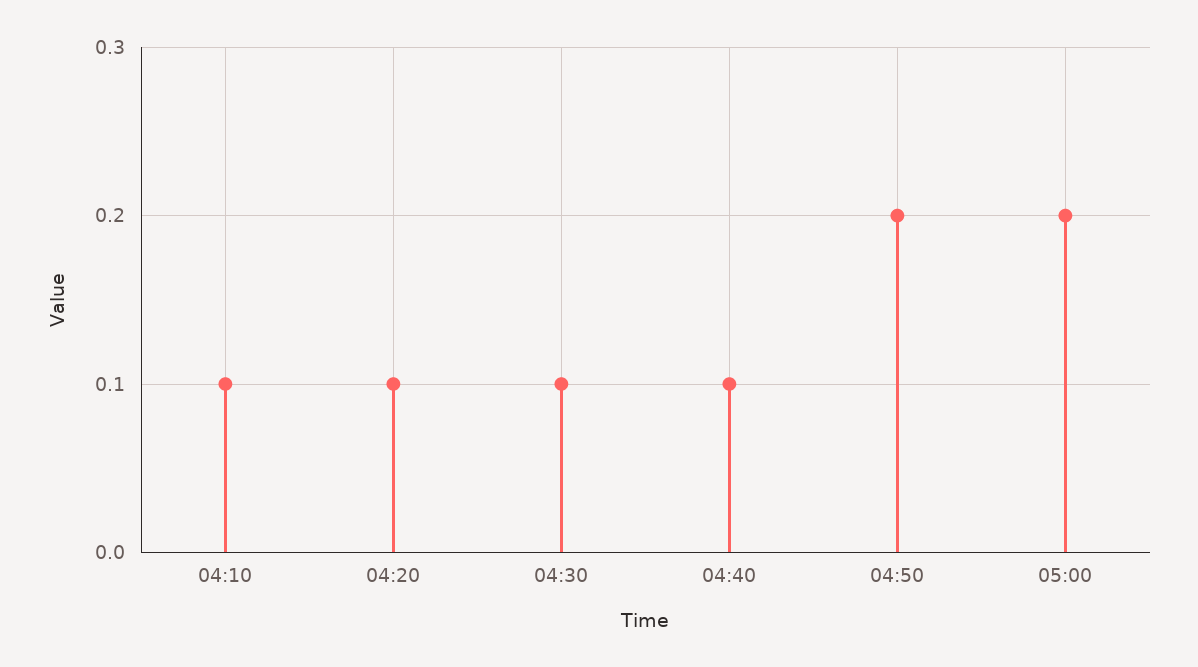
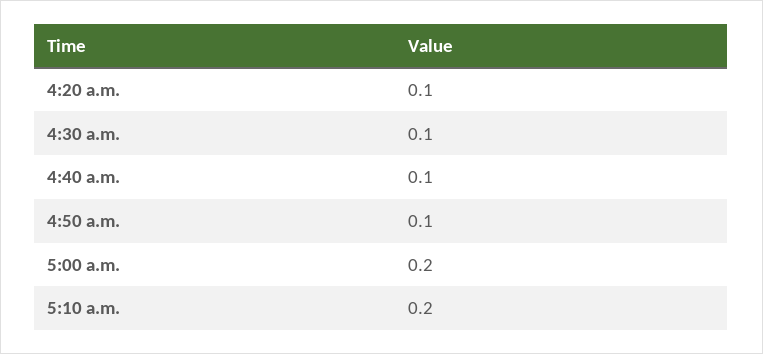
04:10: 0.1 -> none
04:50: 0.2 -> 0.1
5:10 a.m.: none -> 0.2

